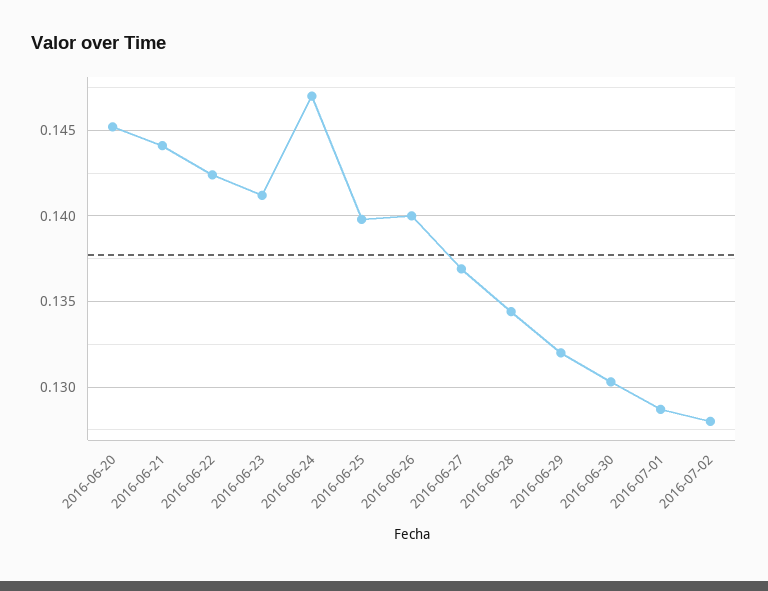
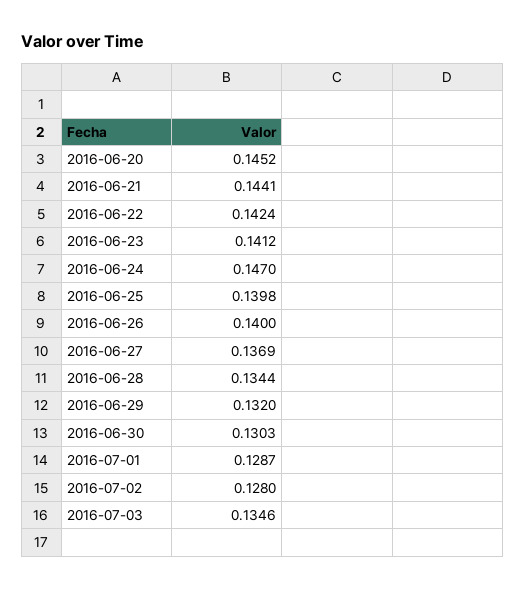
2016-07-03: none -> 0.1346

